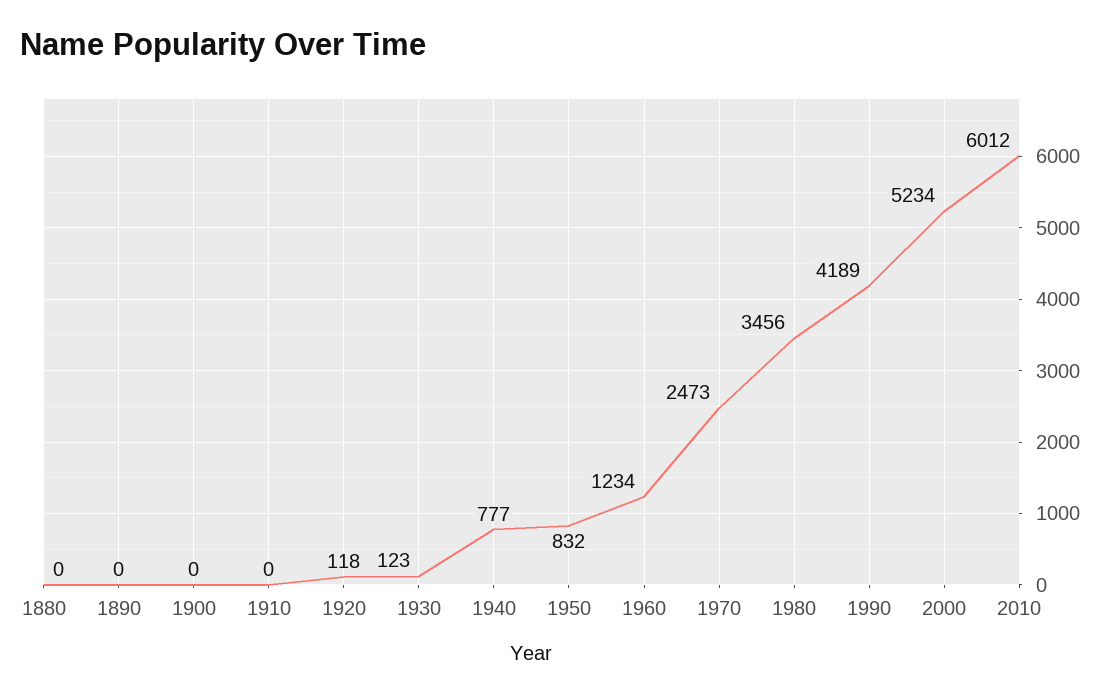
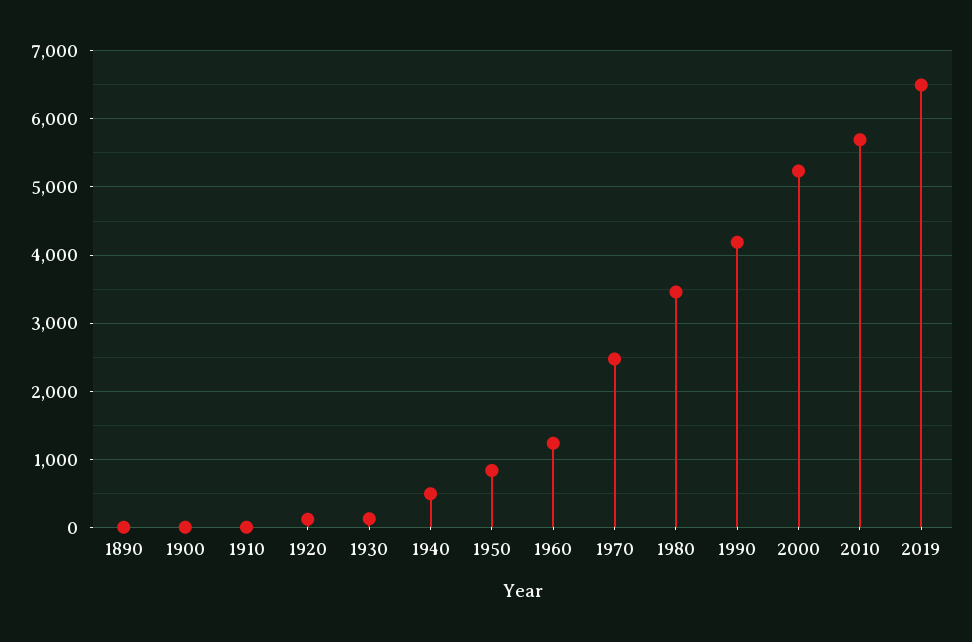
1880: 0 -> none
1940: 777 -> 500
2010: 6012 -> 5700
2019: none -> 6500

